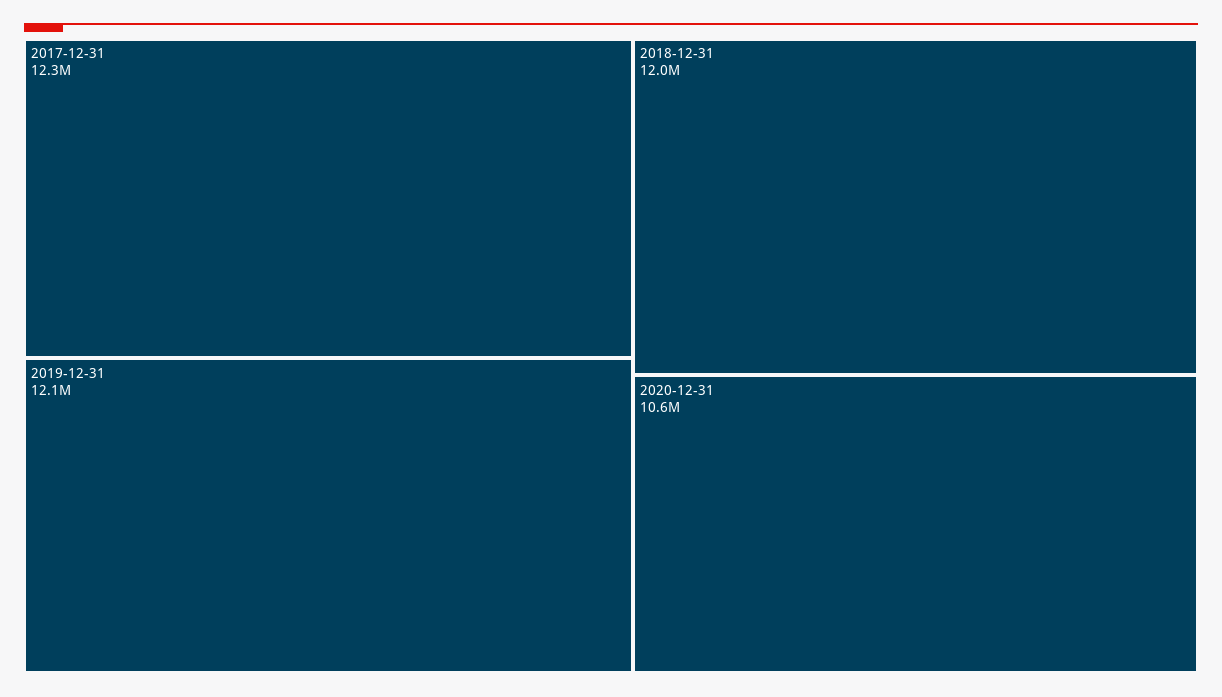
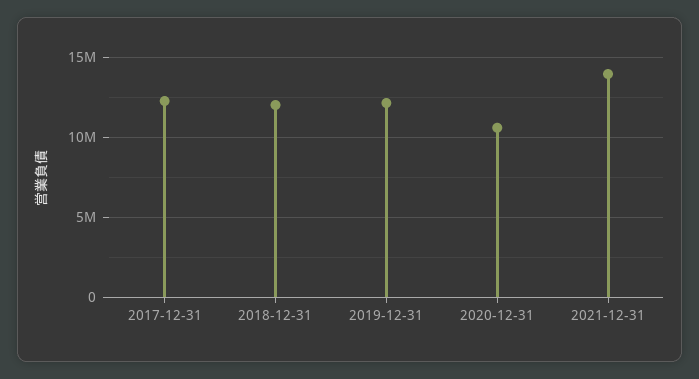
2021-12-31: none -> 14000000

